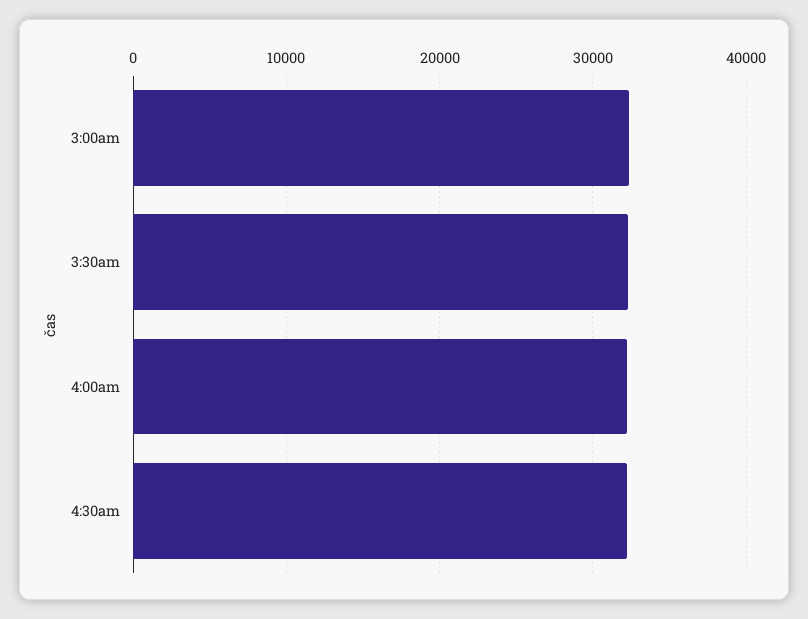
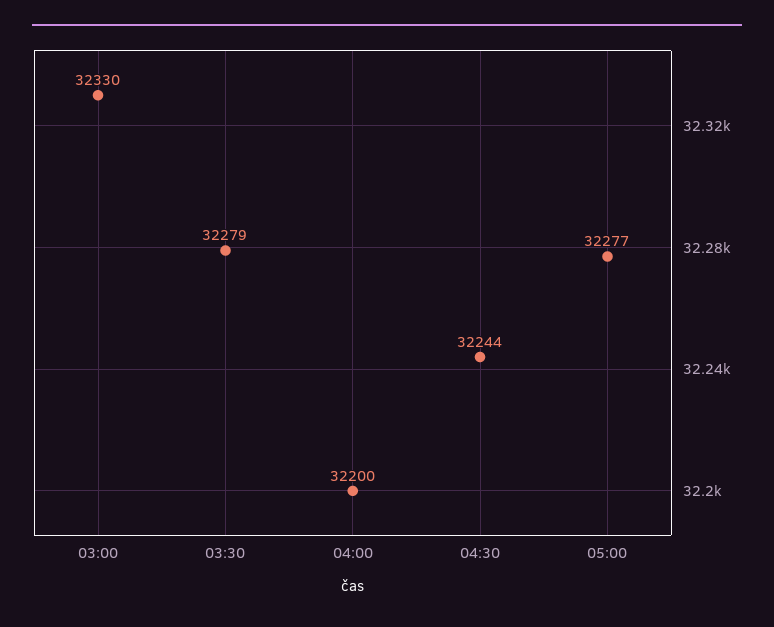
05:00: none -> 32277

